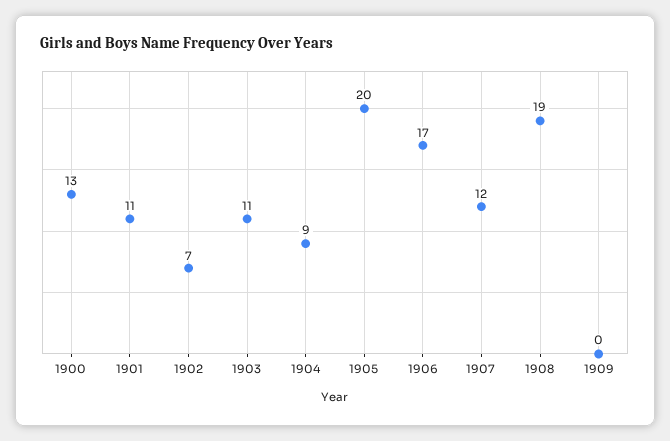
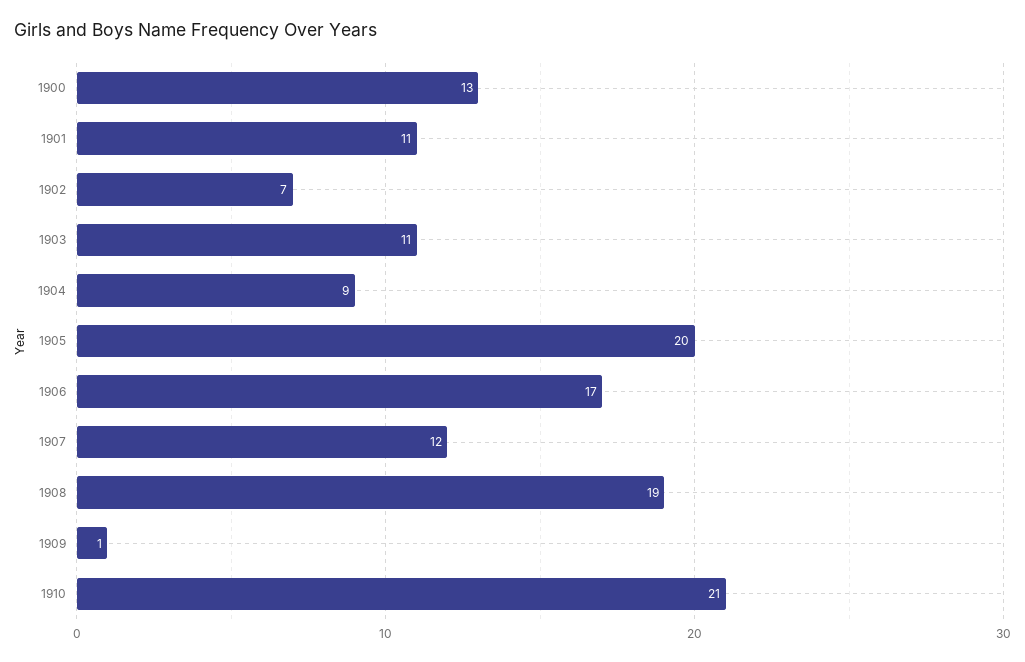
1909: 0 -> 1
1910: none -> 21

